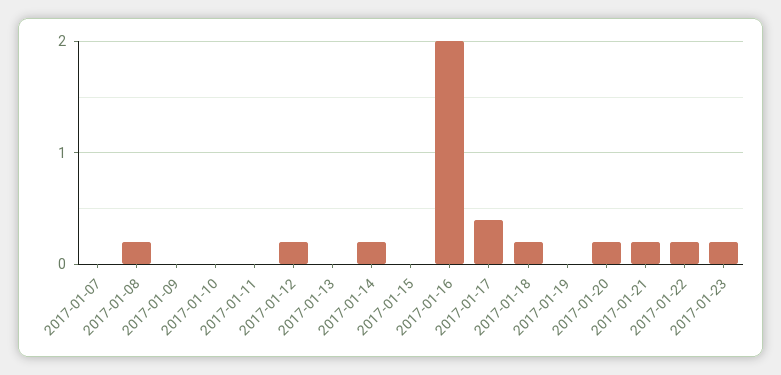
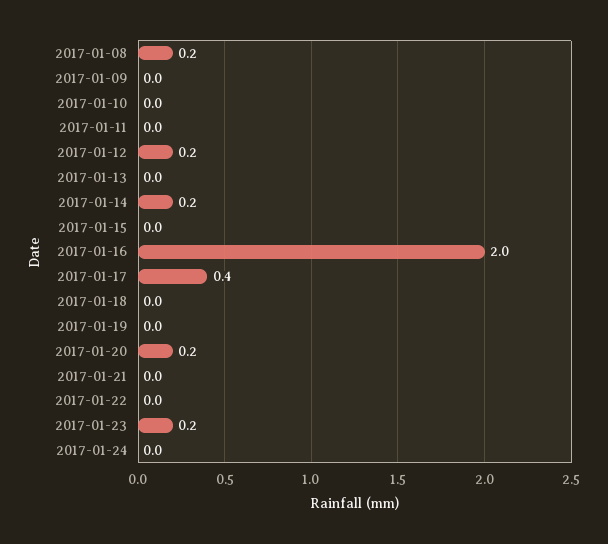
2017-01-07: 0 -> none
2017-01-18: 0.2 -> 0
2017-01-21: 0.2 -> 0
2017-01-22: 0.2 -> 0
2017-01-24: none -> 0

